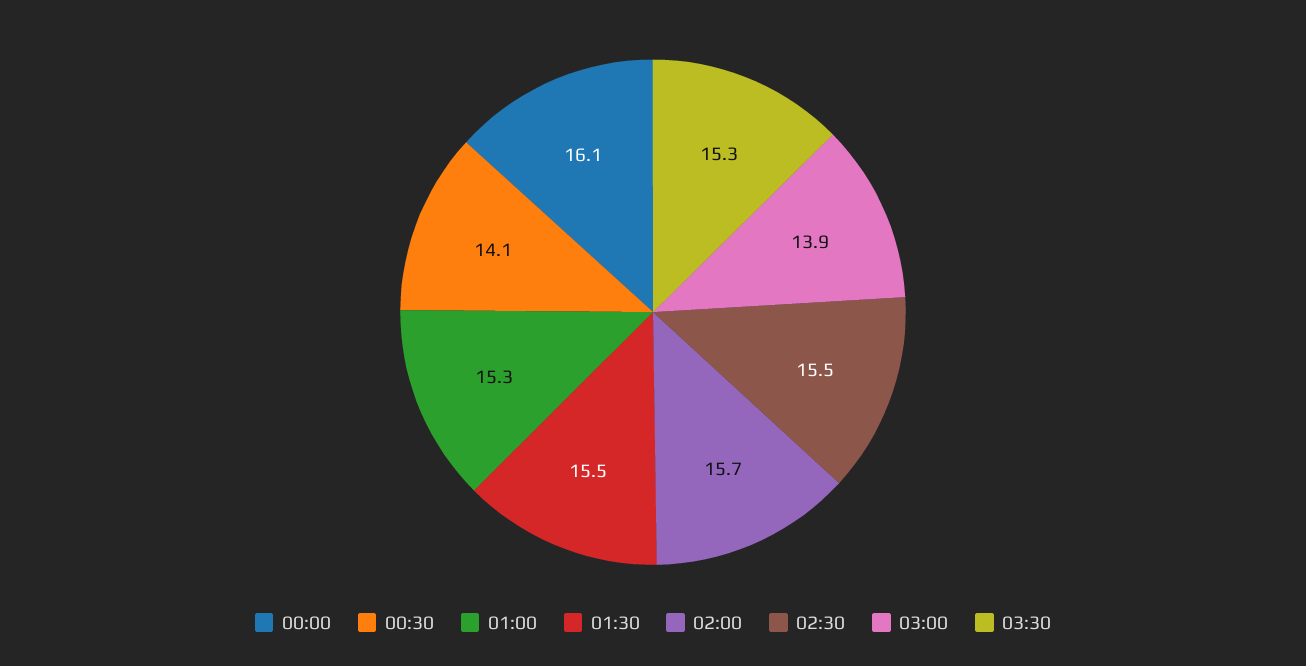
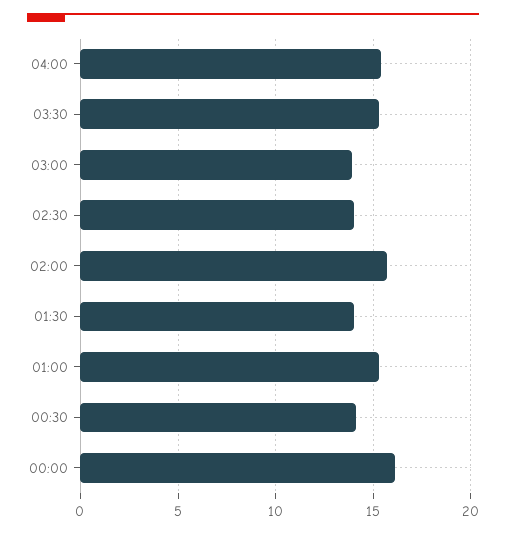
01:30: 15.5 -> 14
02:30: 15.5 -> 14
04:00: none -> 15.5

